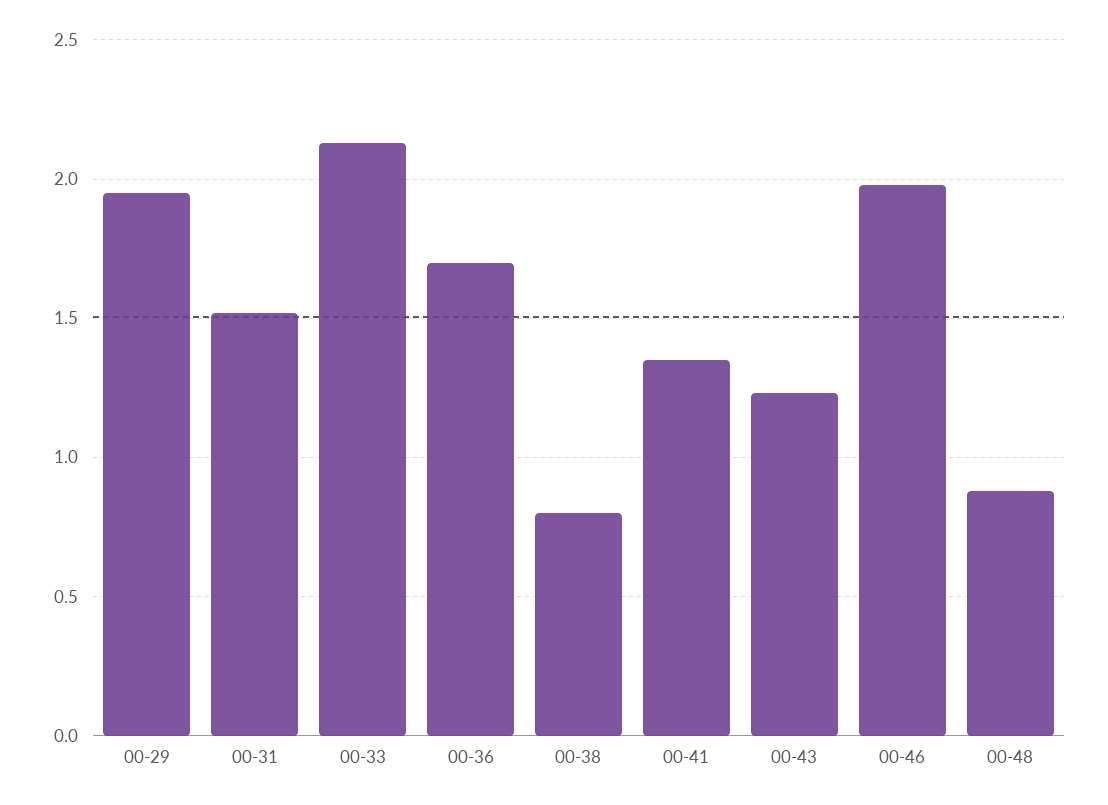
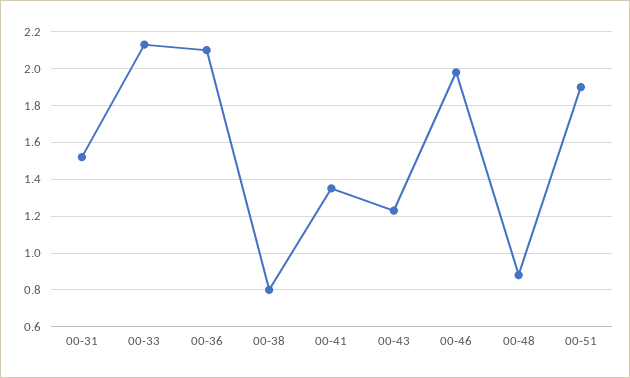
00-29: 1.95 -> none
00-36: 1.7 -> 2.1
00-51: none -> 1.9

